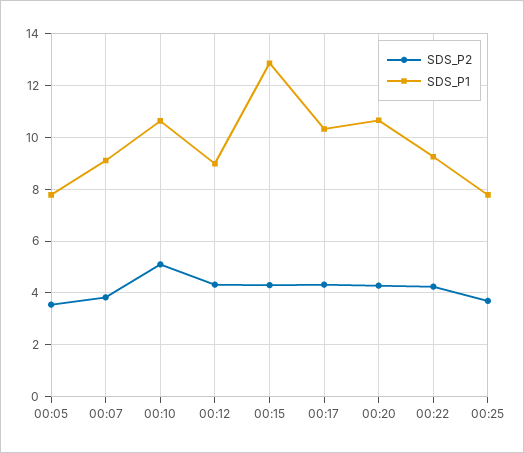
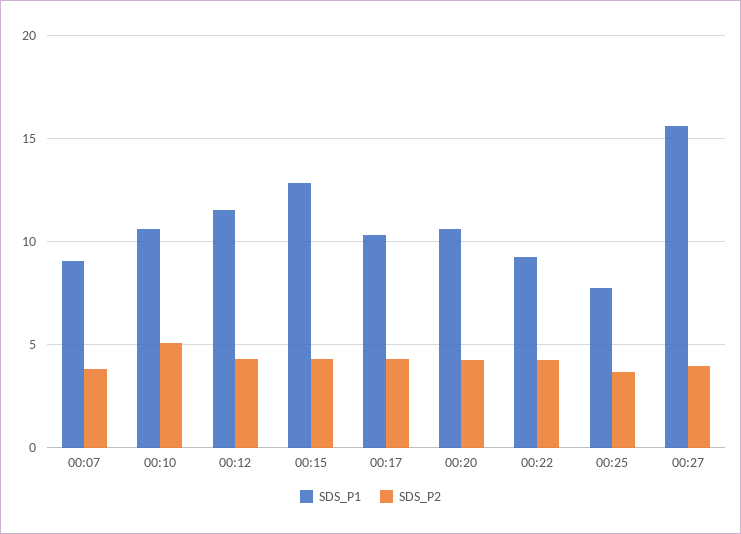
SDS_P2, 00:05: 3.5 -> none
SDS_P1, 00:05: 7.75 -> none
SDS_P1, 00:12: 9 -> 11.5
SDS_P1, 00:27: none -> 15.5
SDS_P2, 00:27: none -> 4

